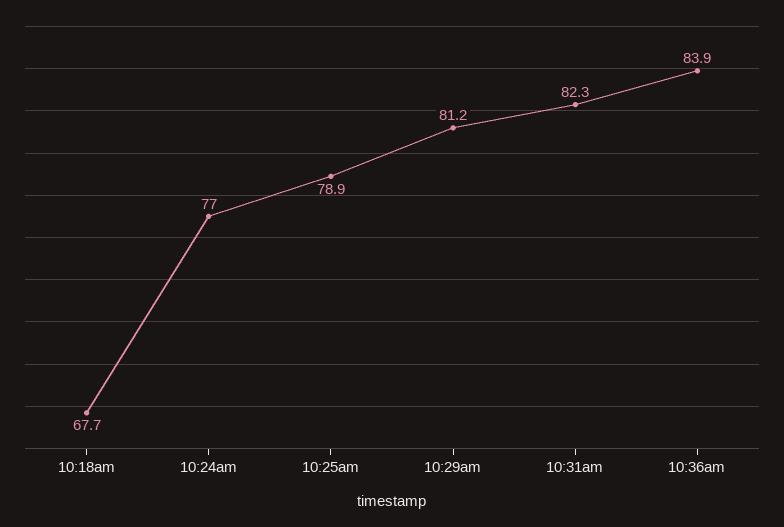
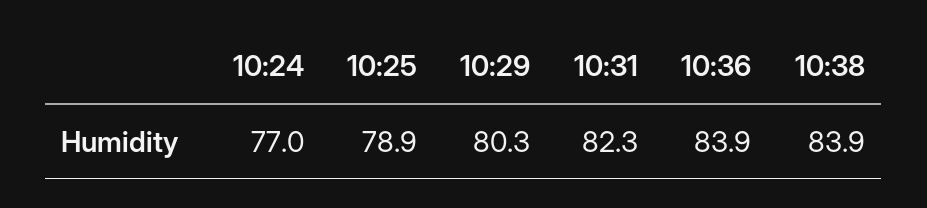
10:18am: 67.7 -> none
10:29am: 81.2 -> 80.3
10:38: none -> 83.9

